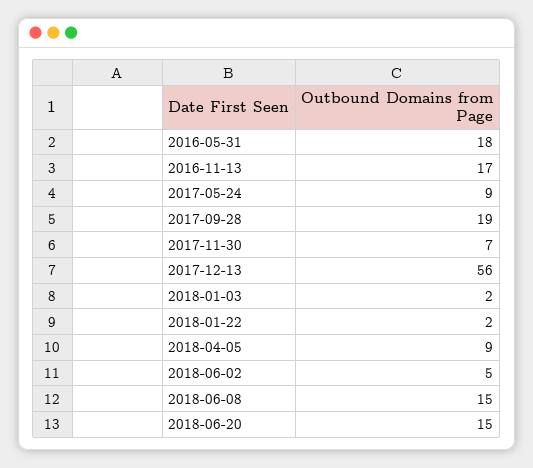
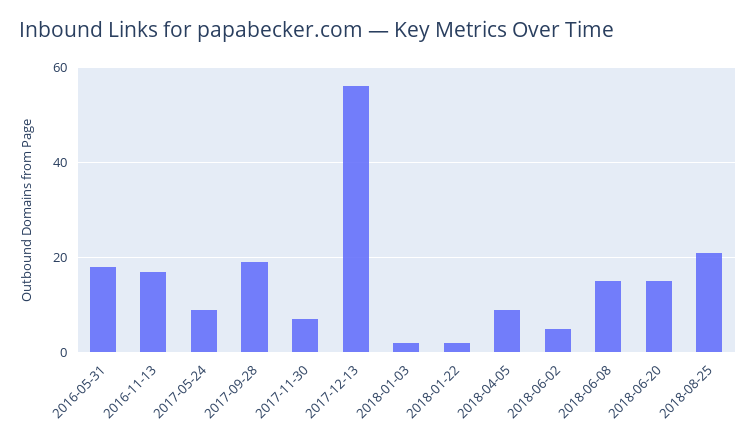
2018-08-25: none -> 20

